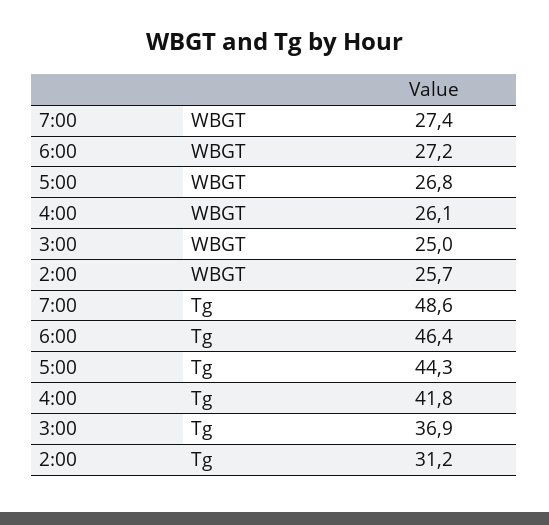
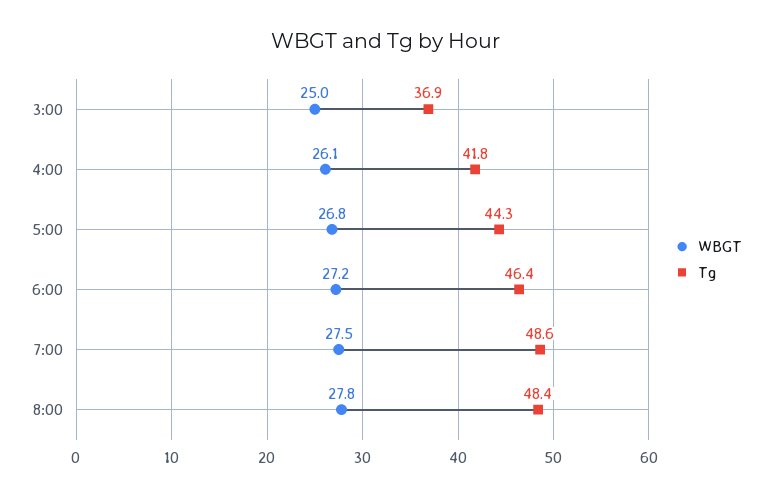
WBGT, 7:00: 27.4 -> 27.5
WBGT, 2:00: 25.7 -> none
Tg, 2:00: 31.2 -> none
WBGT, 8:00: none -> 27.8
Tg, 8:00: none -> 48.4

